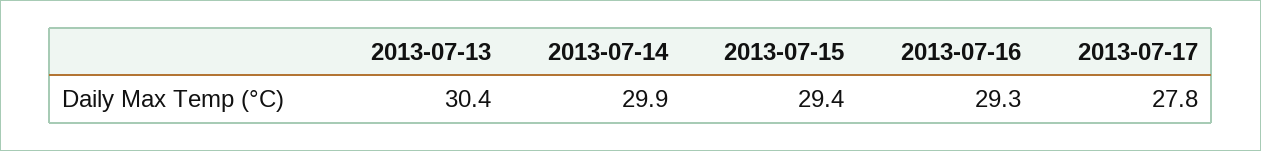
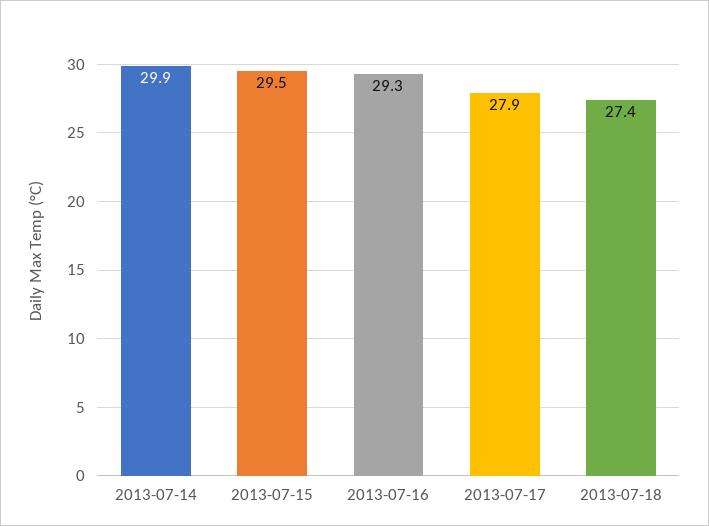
2013-07-13: 30.4 -> none
2013-07-15: 29.4 -> 29.5
2013-07-17: 27.8 -> 27.9
2013-07-18: none -> 27.4

